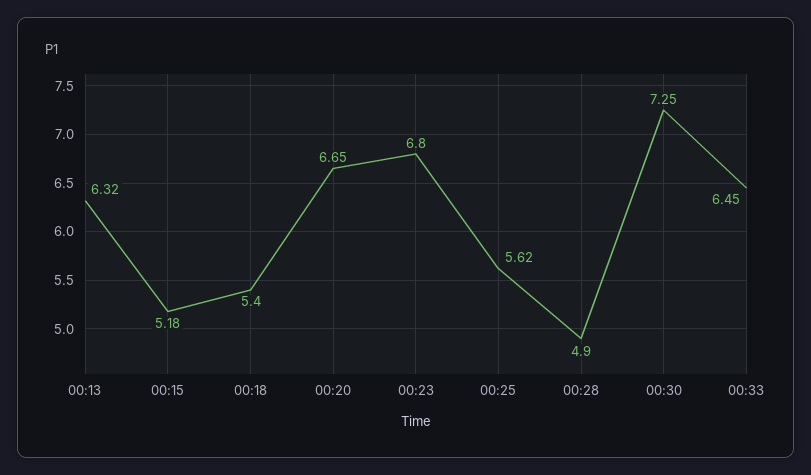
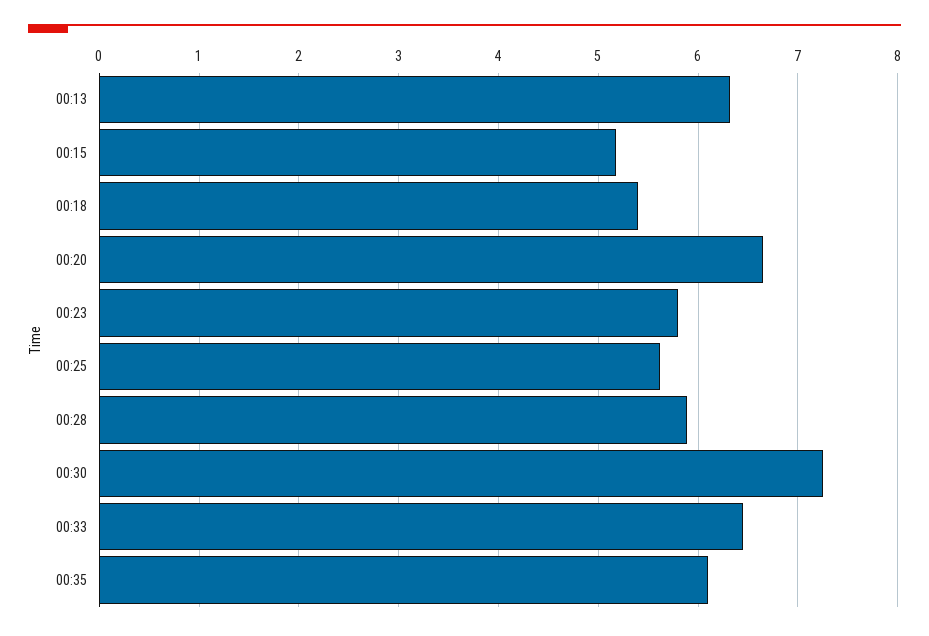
00:23: 6.8 -> 5.8
00:28: 4.9 -> 5.9
00:35: none -> 6.1

